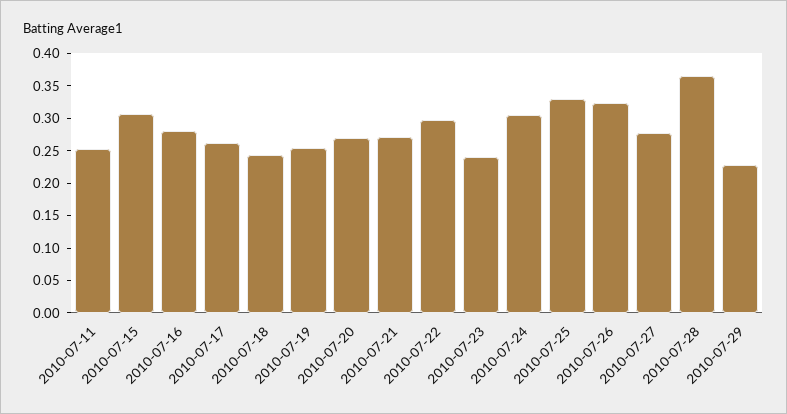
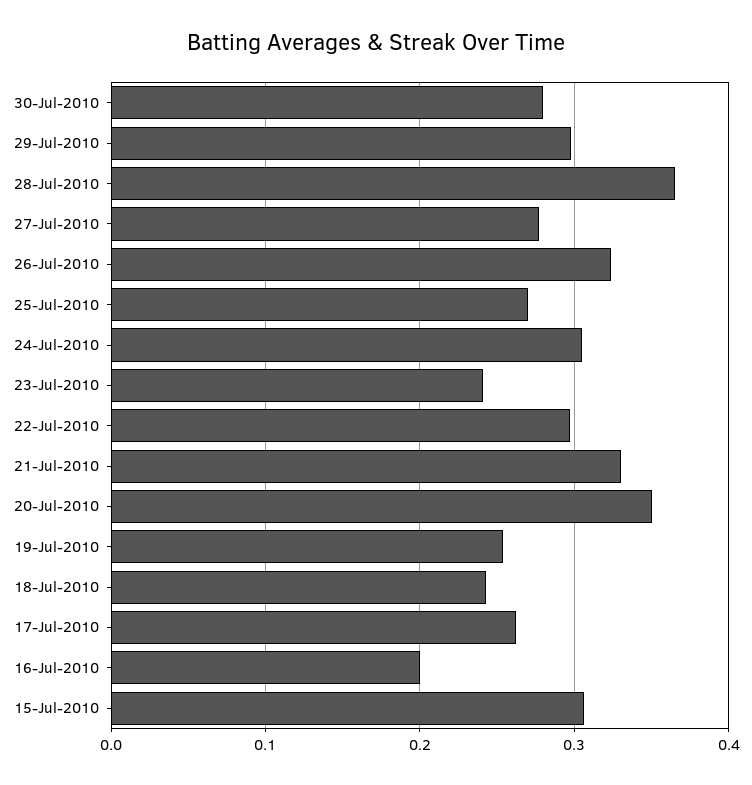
2010-07-11: 0.25 -> none
2010-07-16: 0.275 -> 0.2
2010-07-20: 0.275 -> 0.35
2010-07-21: 0.275 -> 0.33
2010-07-25: 0.325 -> 0.27
2010-07-29: 0.225 -> 0.3
30-Jul-2010: none -> 0.28

